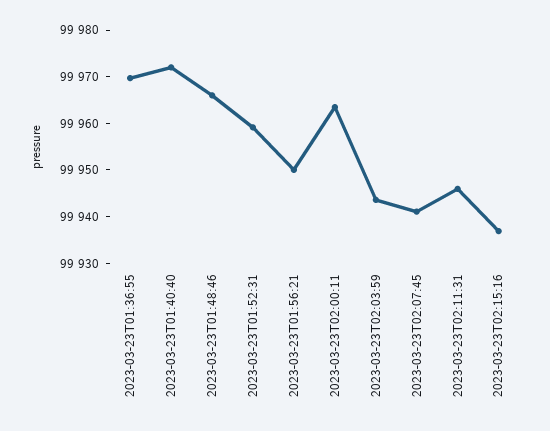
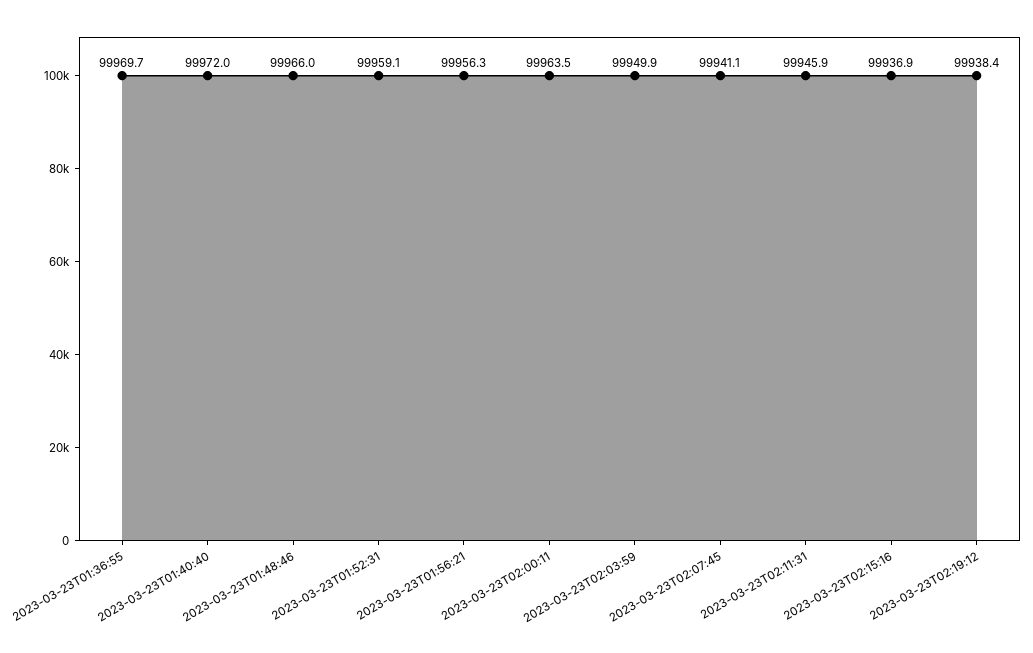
2023-03-23T01:56:21: 99950 -> 99956.3
2023-03-23T02:03:59: 99944 -> 99949.9
2023-03-23T02:19:12: none -> 99938.4

